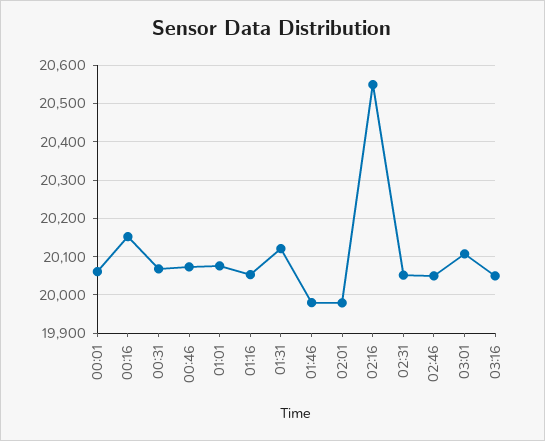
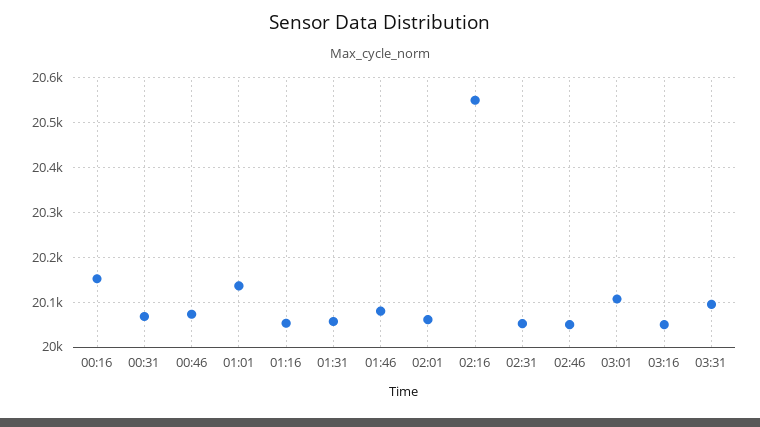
00:01: 20060 -> none
01:01: 20080 -> 20140
01:31: 20120 -> 20060
01:46: 19980 -> 20080
02:01: 19980 -> 20060
03:31: none -> 20100

